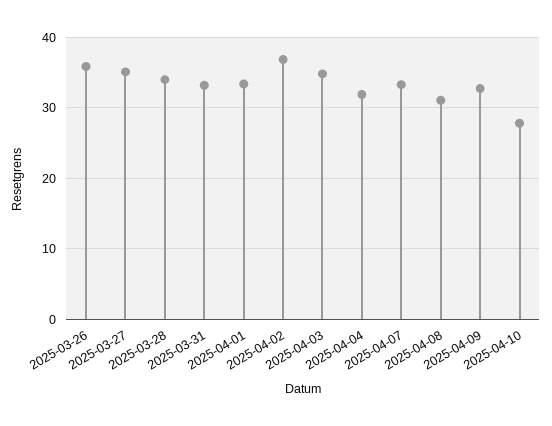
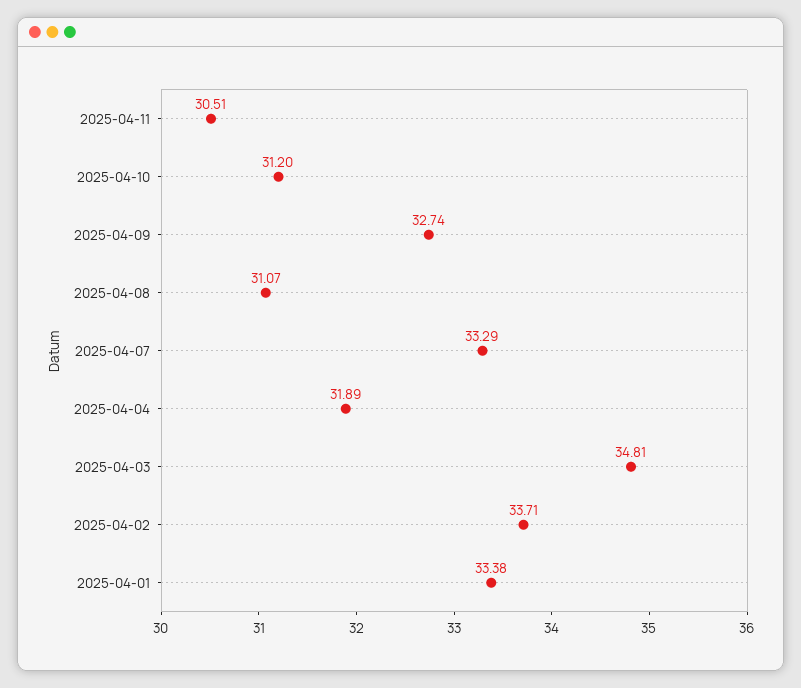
2025-03-26: 36 -> none
2025-03-27: 35 -> none
2025-03-28: 34 -> none
2025-03-31: 33 -> none
2025-04-02: 37 -> 33.71
2025-04-10: 28 -> 31.2
2025-04-11: none -> 30.51

